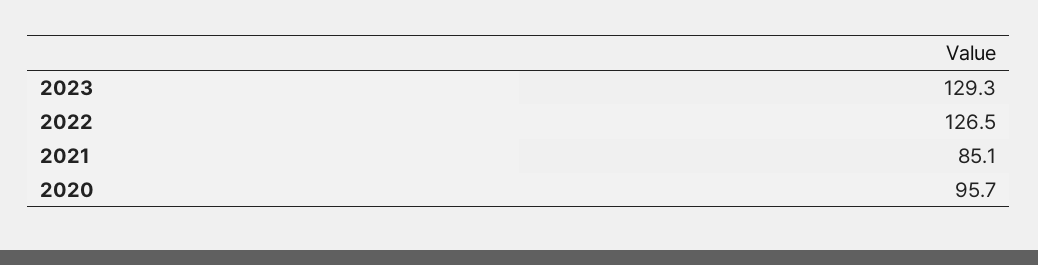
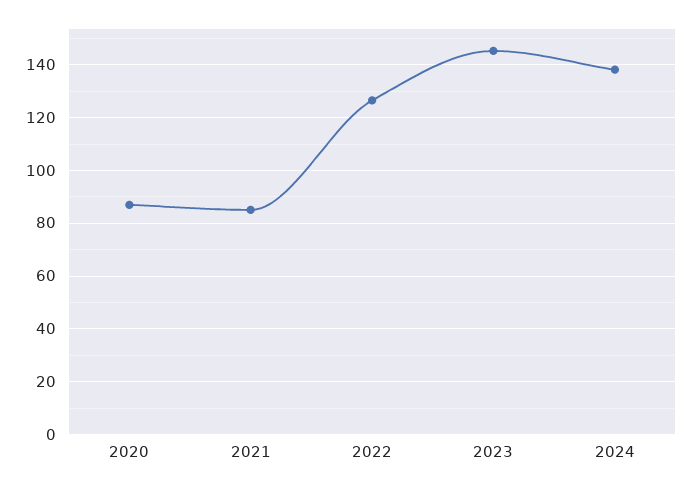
2023: 129.3 -> 145
2020: 95.7 -> 87.5
2024: none -> 137.5

